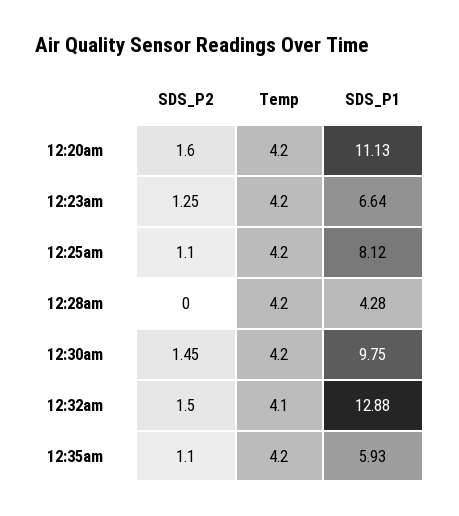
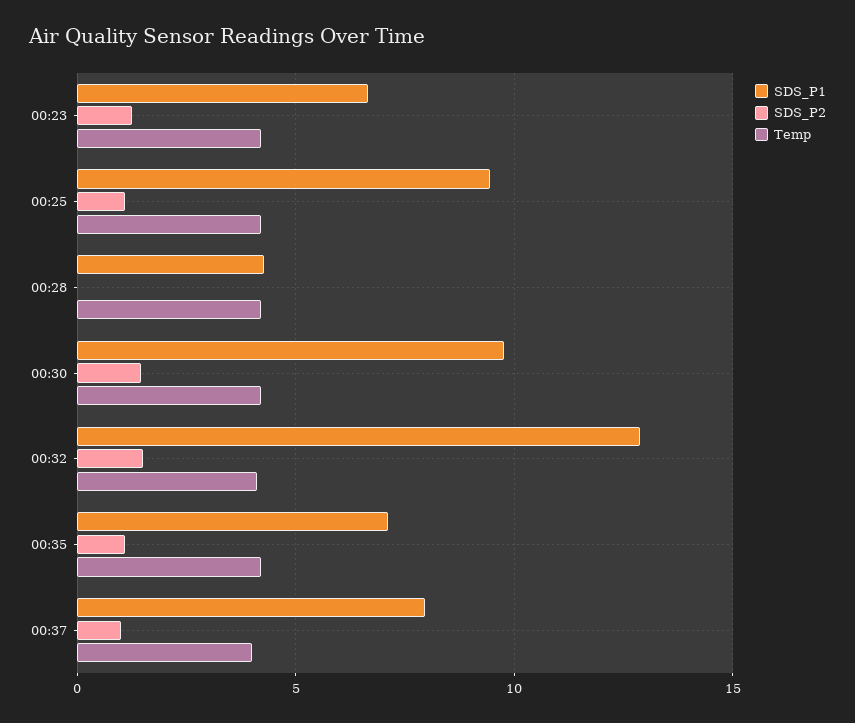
SDS_P2, 12:20am: 1.6 -> none
Temp, 12:20am: 4.2 -> none
SDS_P1, 12:20am: 11.13 -> none
SDS_P1, 12:25am: 8.12 -> 9.5
SDS_P1, 12:35am: 5.93 -> 7
SDS_P1, 00:37: none -> 8
SDS_P2, 00:37: none -> 1
Temp, 00:37: none -> 4

